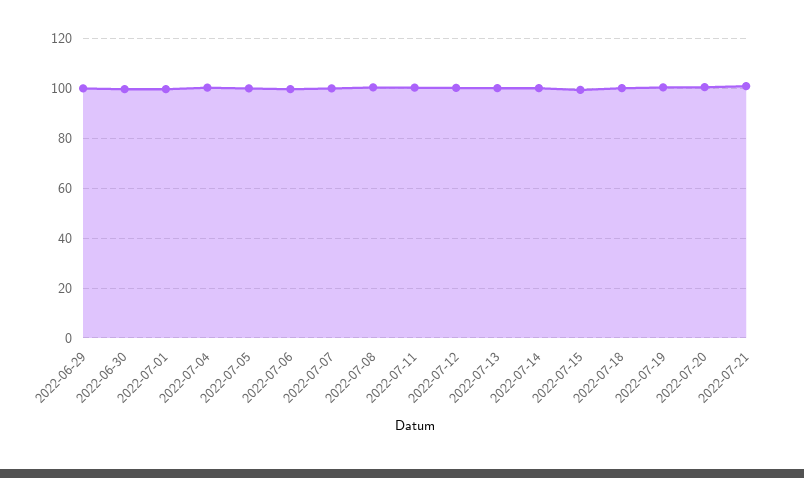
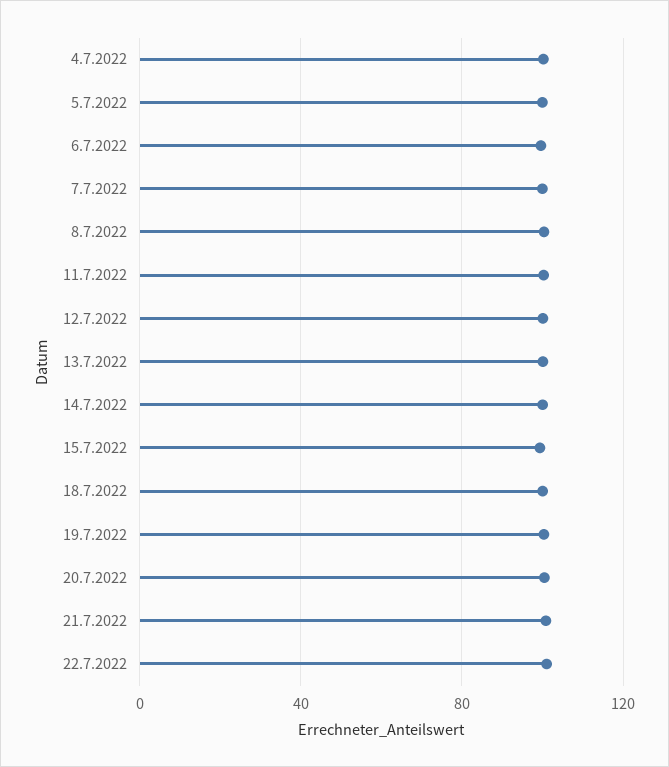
2022-06-29: 100 -> none
2022-06-30: 100 -> none
2022-07-01: 100 -> none
22.7.2022: none -> 100

